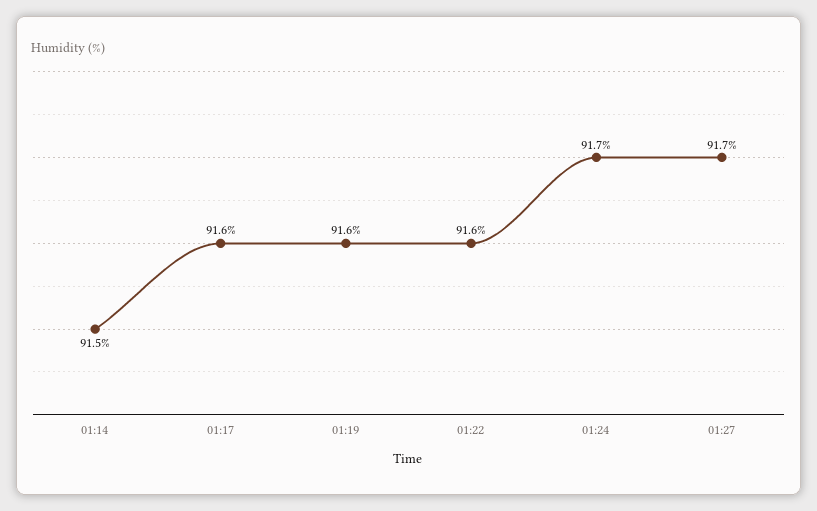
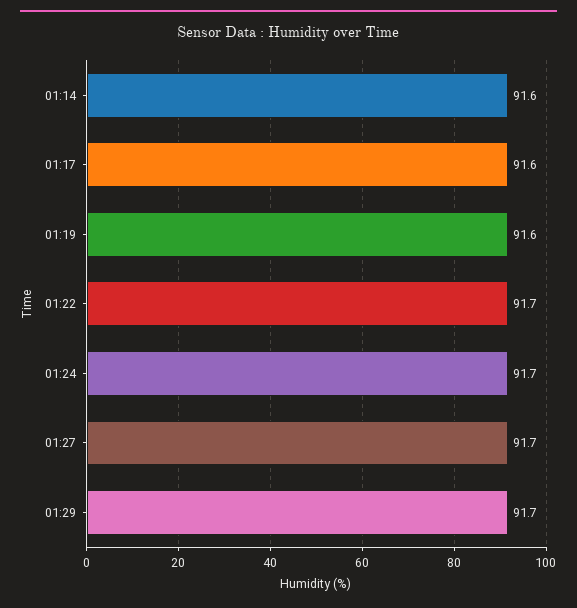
01:14: 91.5 -> 91.6
01:22: 91.6 -> 91.7
01:29: none -> 91.7

